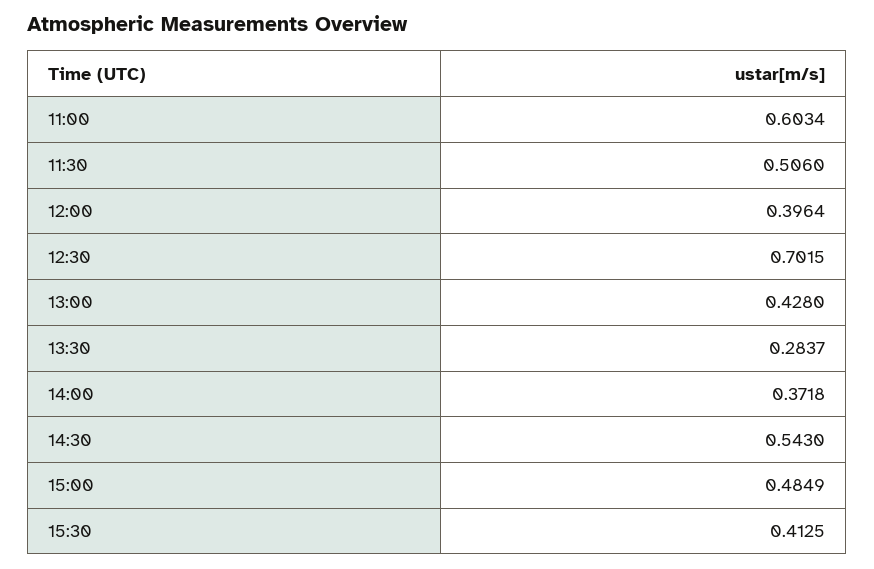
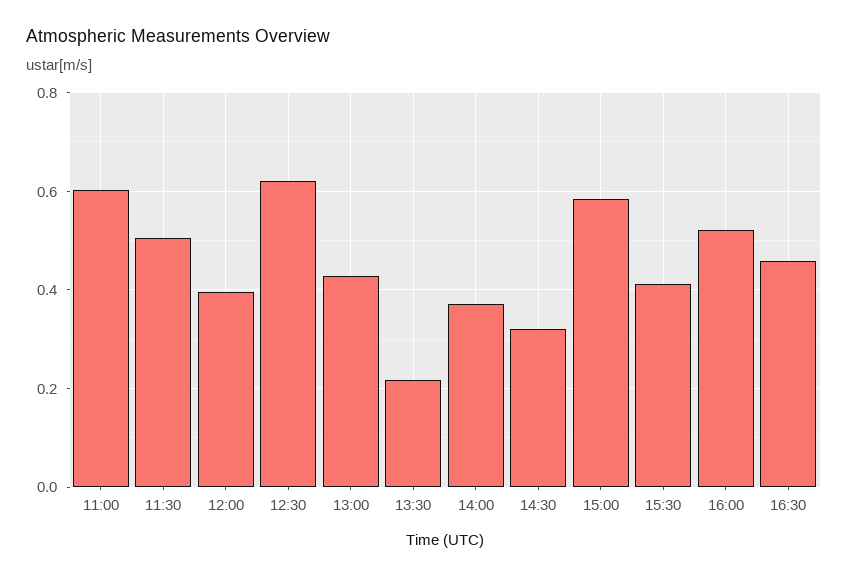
12:30: 0.7015 -> 0.62
13:30: 0.2837 -> 0.22
14:30: 0.543 -> 0.32
15:00: 0.4849 -> 0.58
16:00: none -> 0.52
16:30: none -> 0.46

